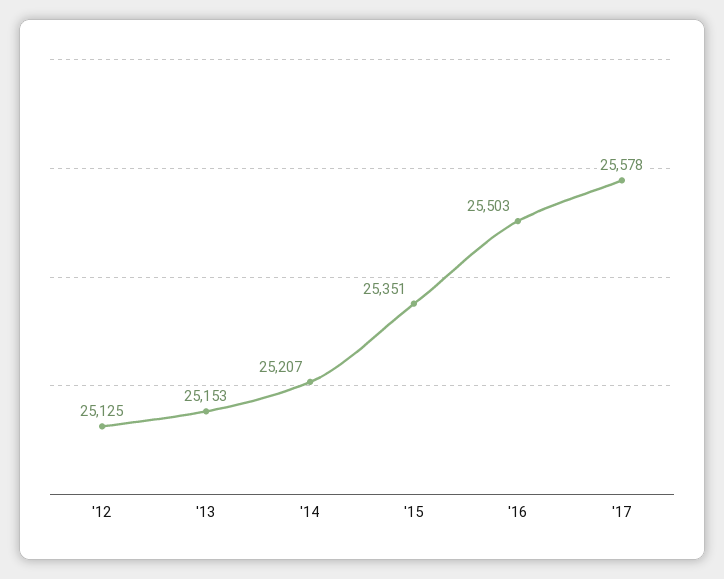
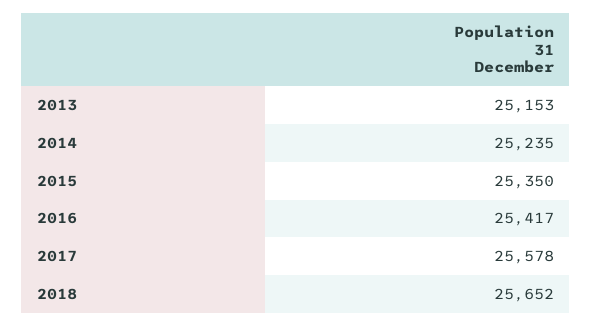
'12: 25125 -> none
'14: 25207 -> 25235
'15: 25351 -> 25350
'16: 25503 -> 25417
2018: none -> 25652

